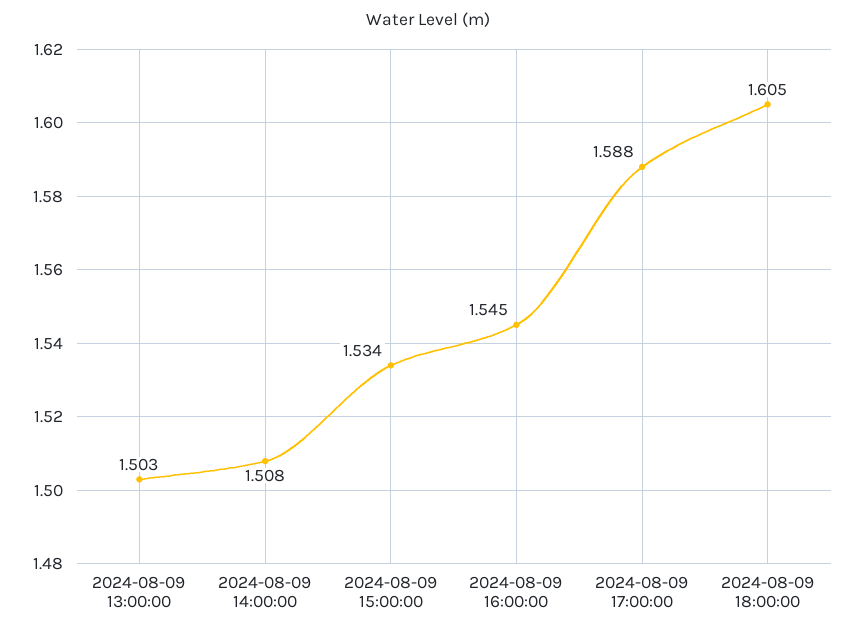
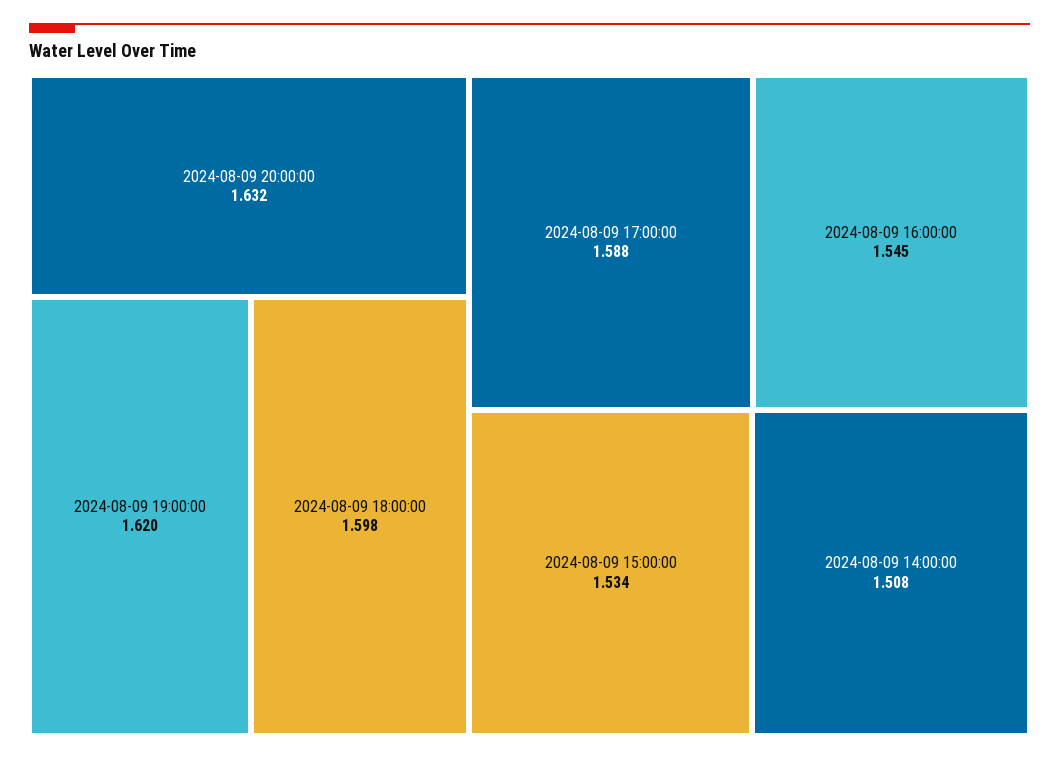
2024-08-09 13:00:00: 1.503 -> none
2024-08-09 18:00:00: 1.605 -> 1.598
2024-08-09 20:00:00: none -> 1.632
2024-08-09 19:00:00: none -> 1.62

